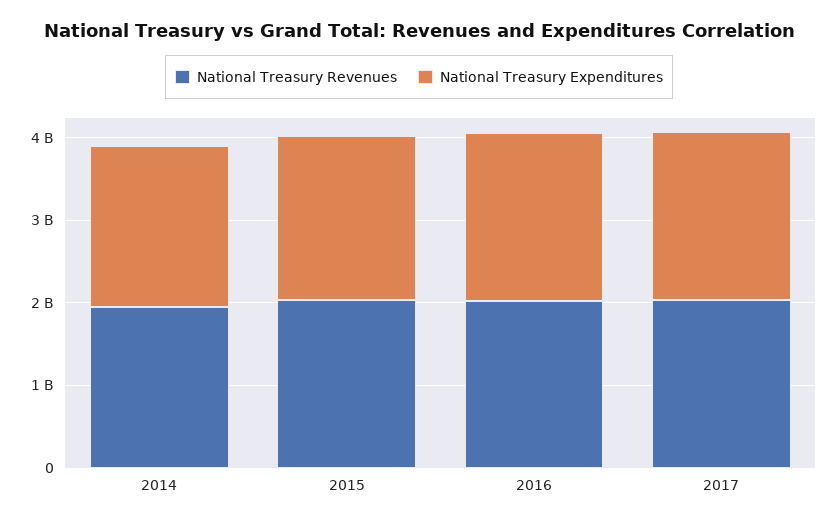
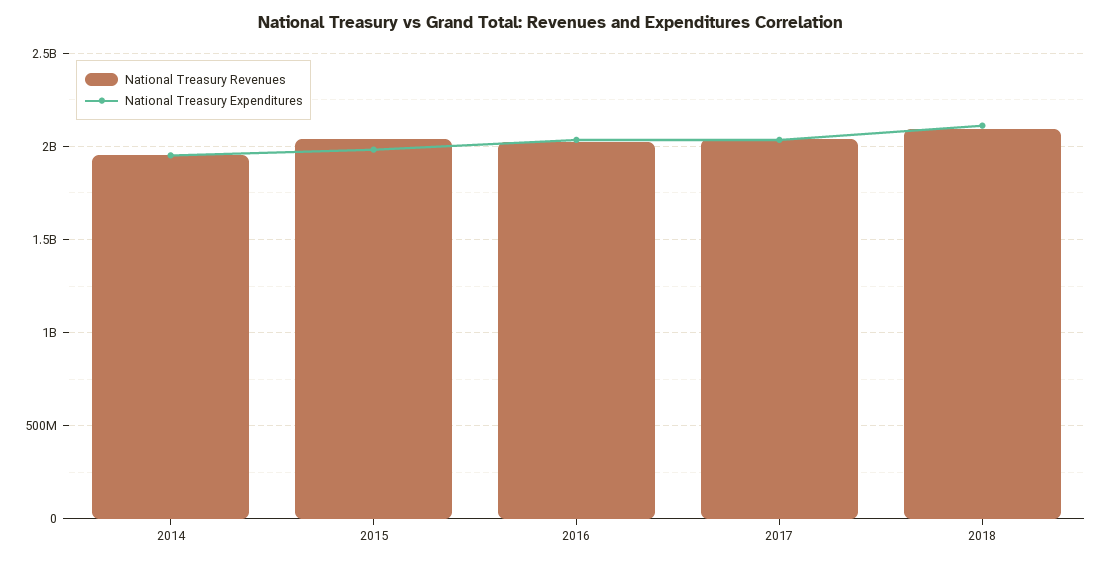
National Treasury Revenues, 2018: none -> 2100000000
National Treasury Expenditures, 2018: none -> 2100000000

